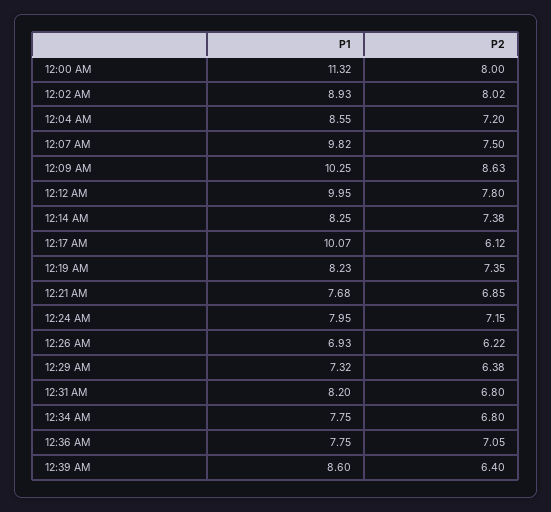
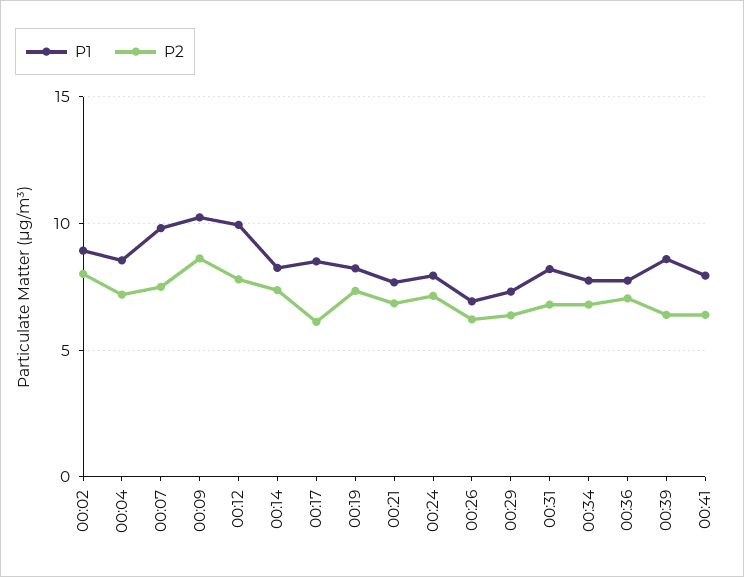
P1, 12:00 AM: 11.32 -> none
P2, 12:00 AM: 8 -> none
P1, 12:17 AM: 10.07 -> 8.5
P1, 00:41: none -> 8
P2, 00:41: none -> 6.5

